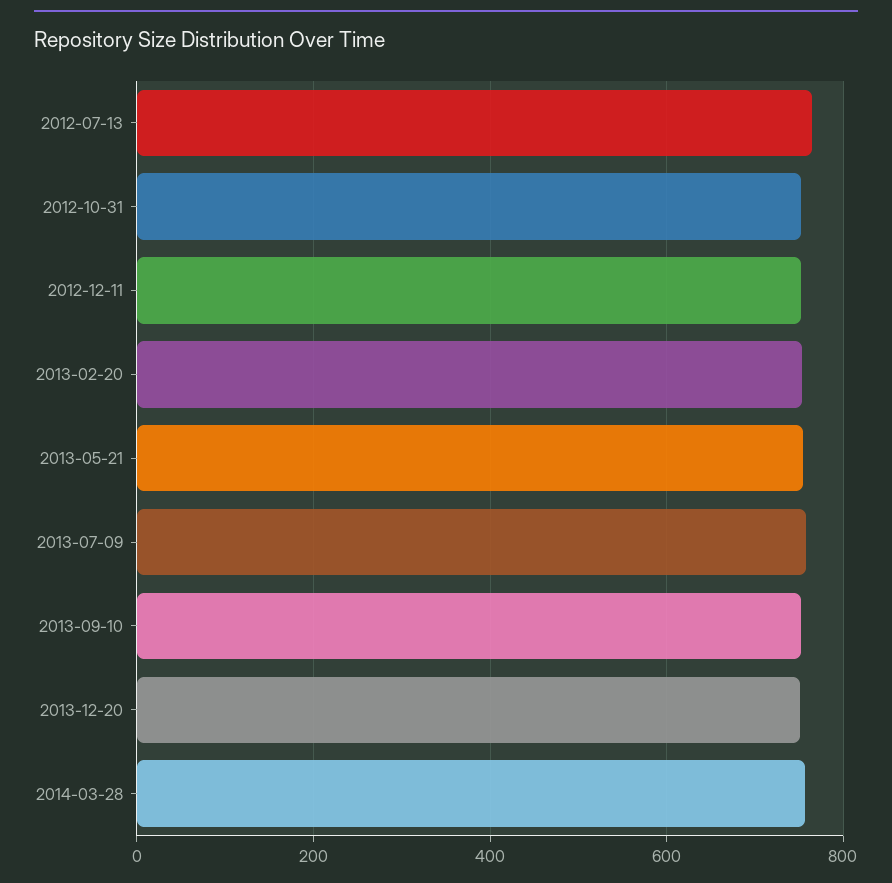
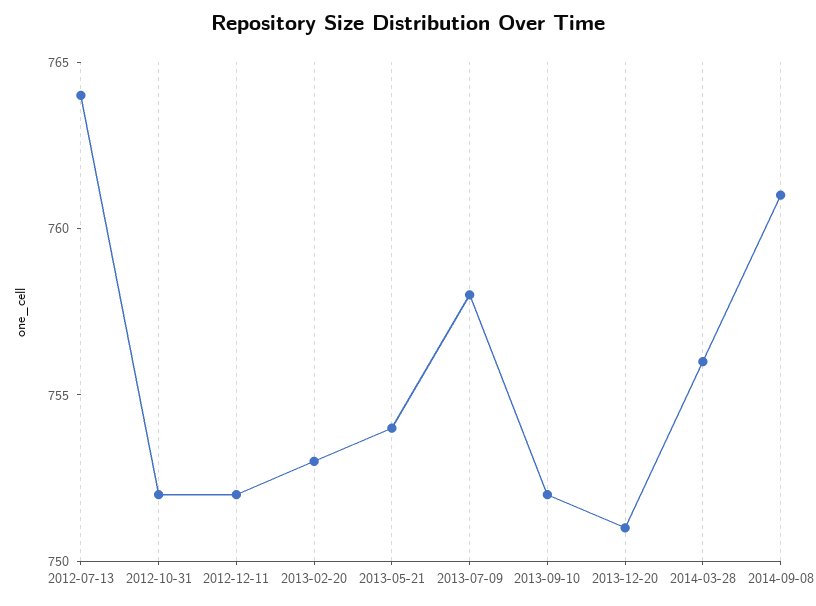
2014-09-08: none -> 761

